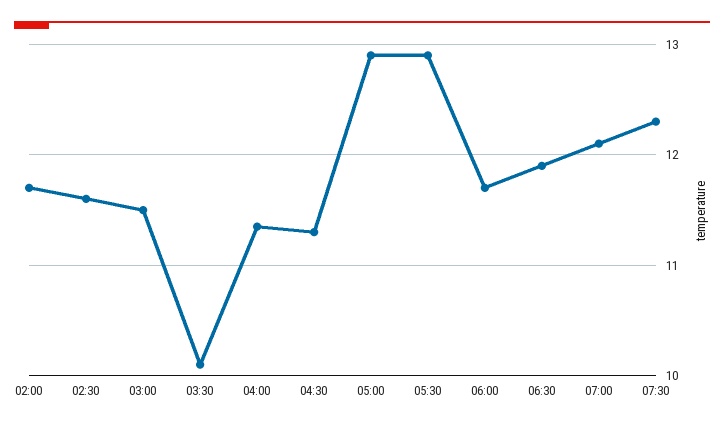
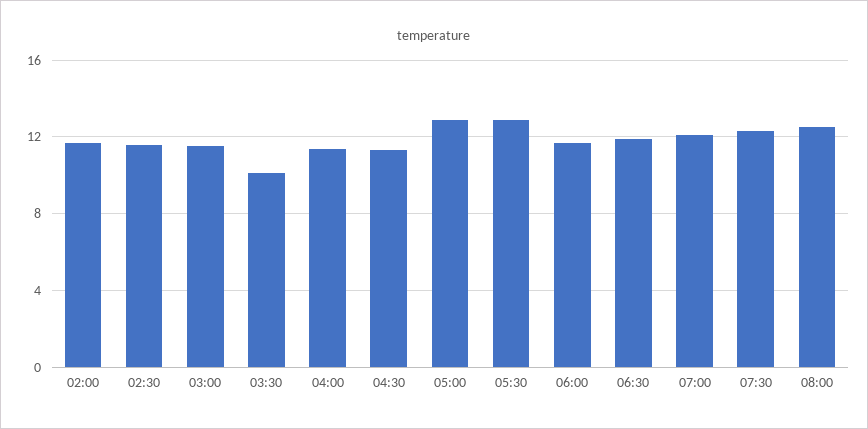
08:00: none -> 12.5

